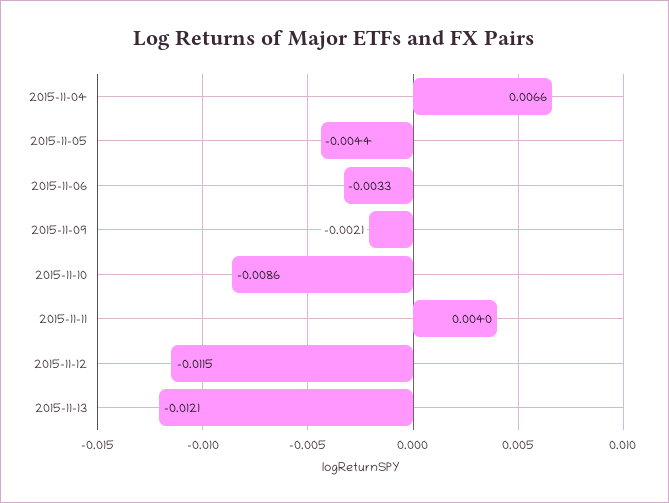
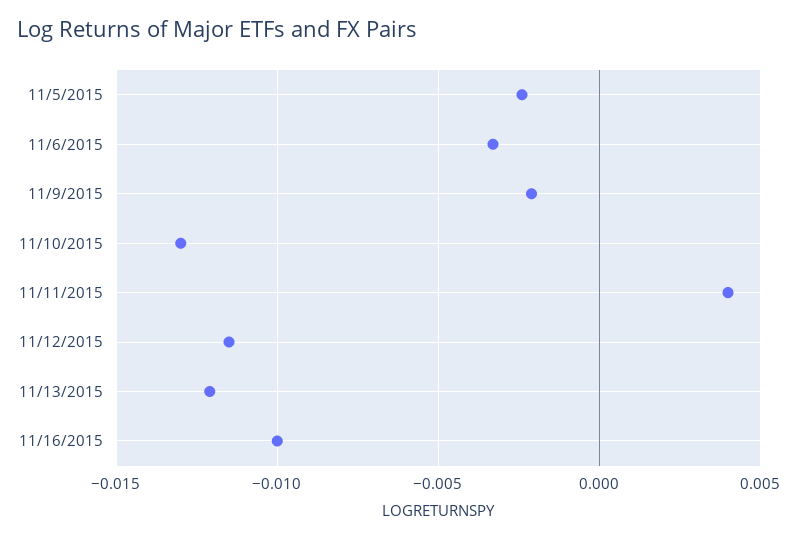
2015-11-04: 0.0066 -> none
2015-11-05: -0.0044 -> -0.0025
2015-11-10: -0.0086 -> -0.013
11/16/2015: none -> -0.01

